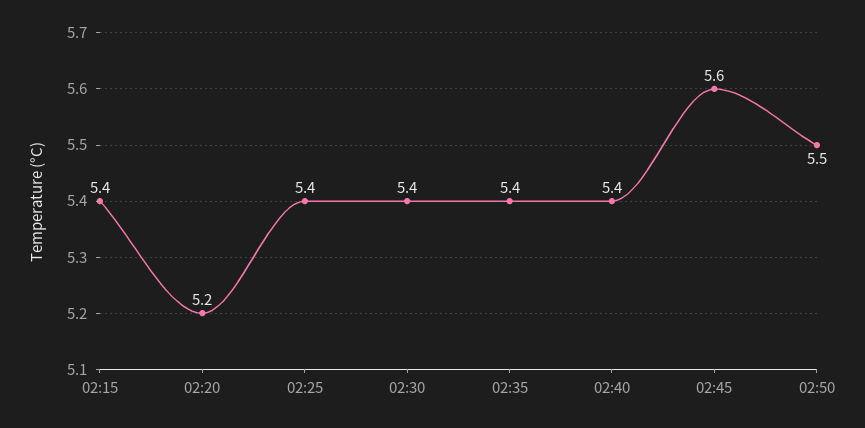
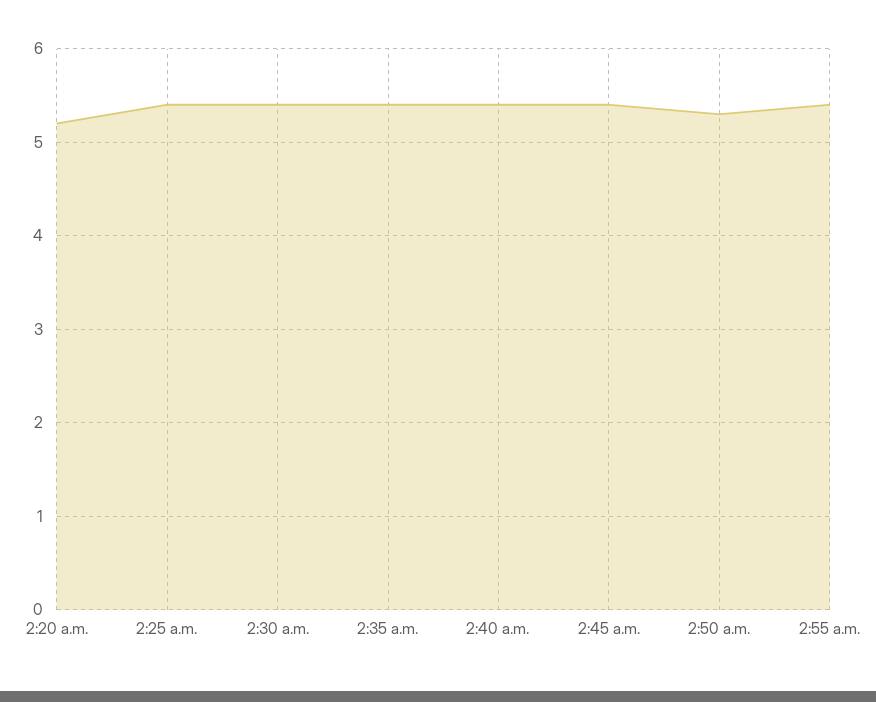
02:15: 5.4 -> none
02:45: 5.6 -> 5.4
02:50: 5.5 -> 5.3
2:55 a.m.: none -> 5.4

